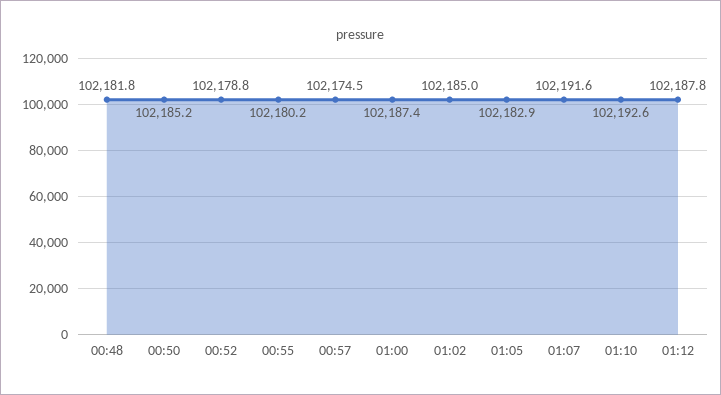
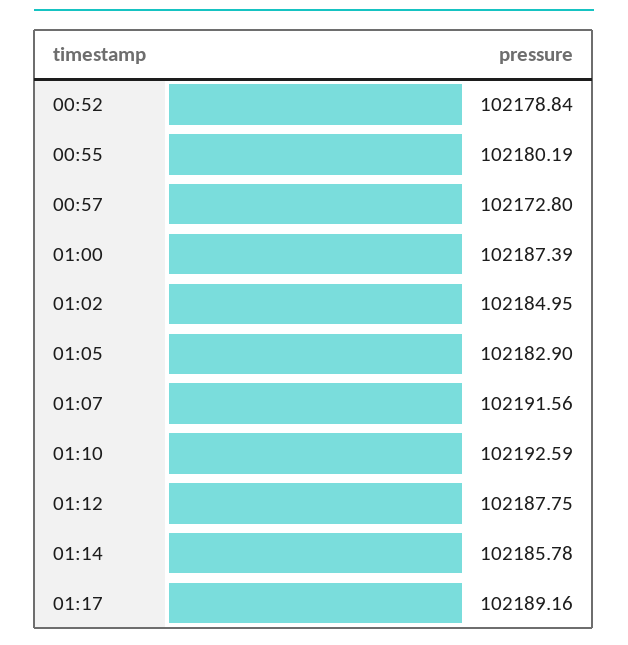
00:48: 102181.8 -> none
00:50: 102185.2 -> none
00:57: 102174.5 -> 102172.8
01:14: none -> 102185.78
01:17: none -> 102189.16

